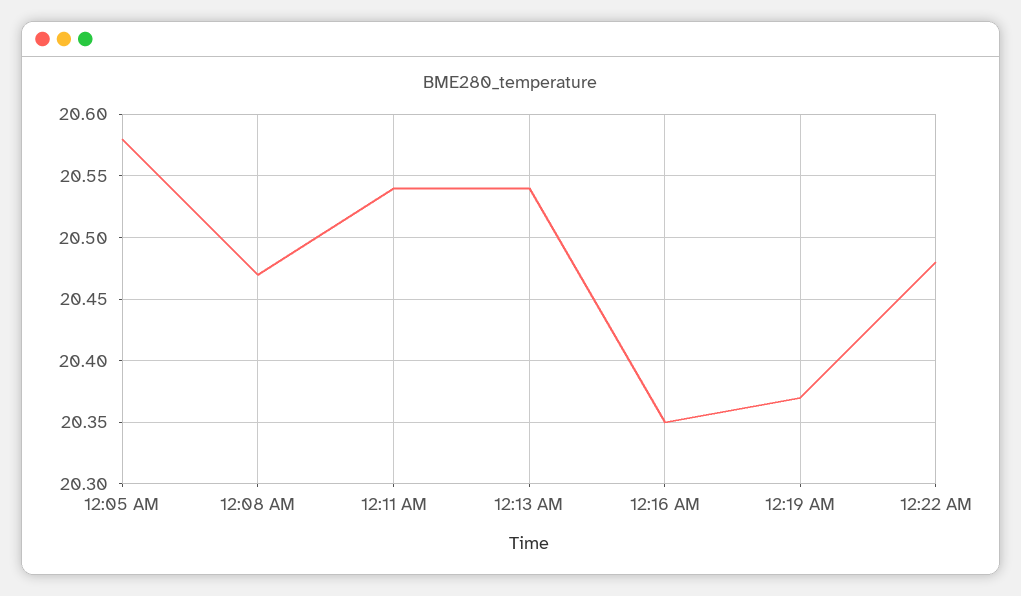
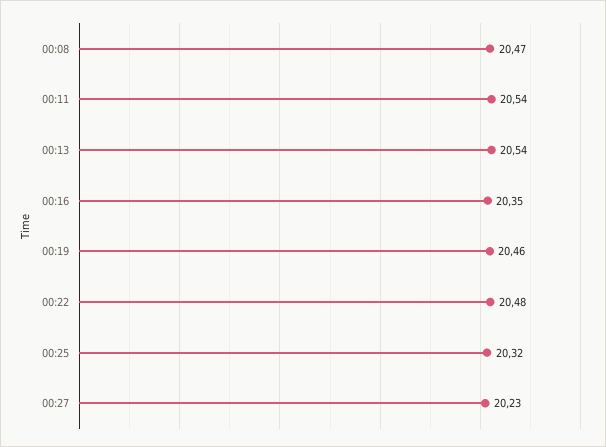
12:05 AM: 20.58 -> none
12:19 AM: 20.37 -> 20.46
00:25: none -> 20.32
00:27: none -> 20.23

